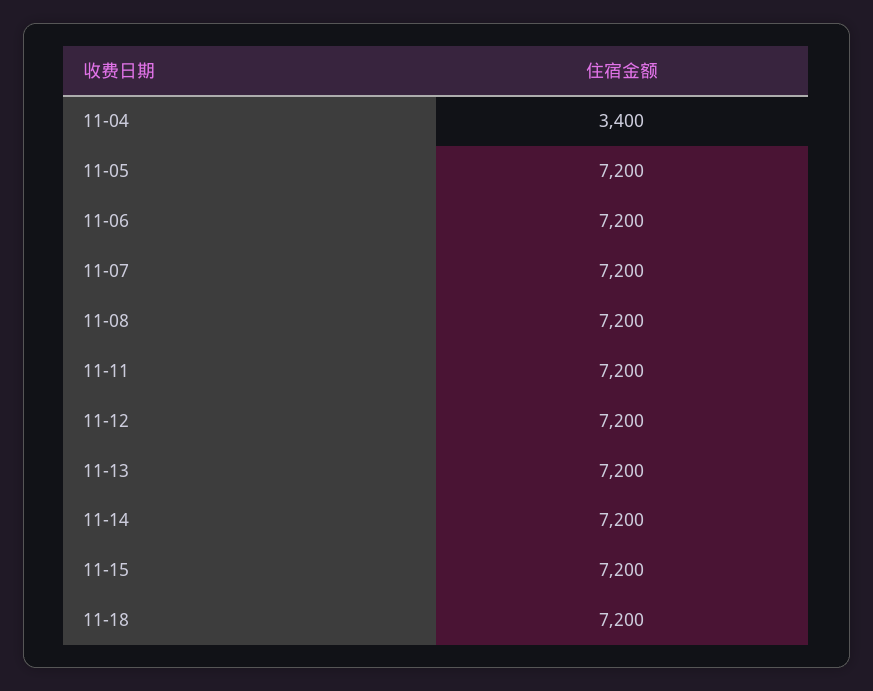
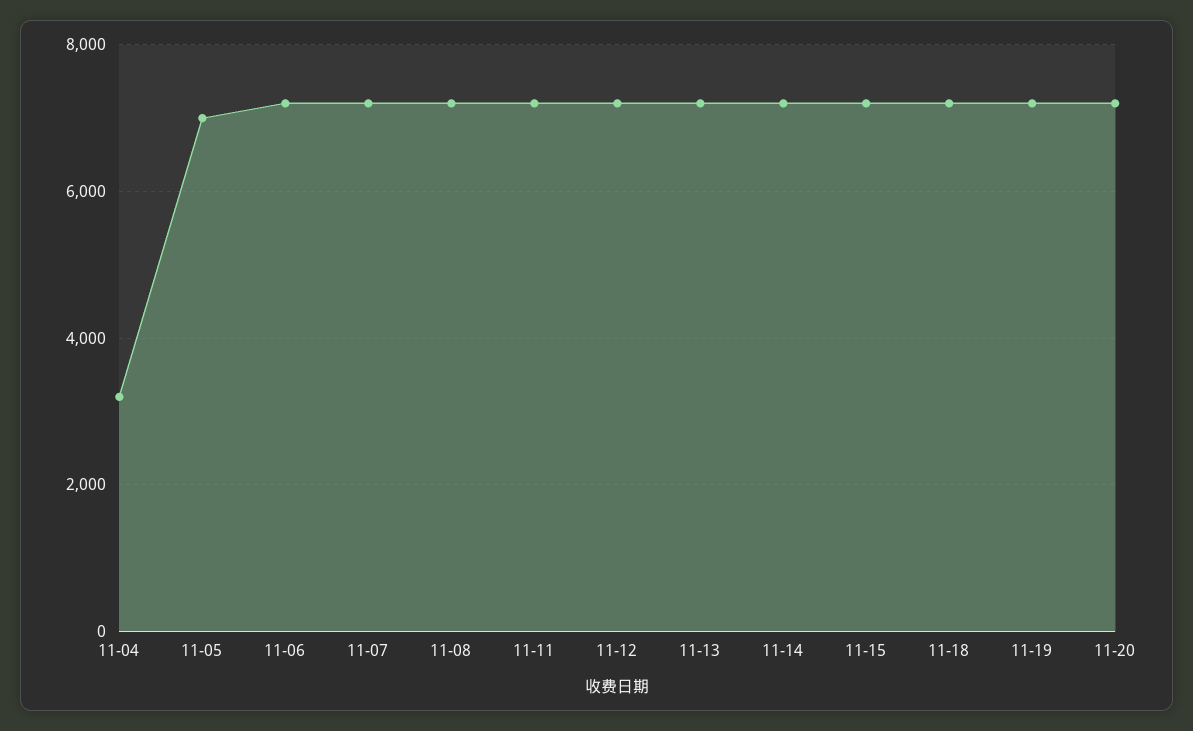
11-04: 3400 -> 3200
11-05: 7200 -> 7000
11-19: none -> 7200
11-20: none -> 7200

